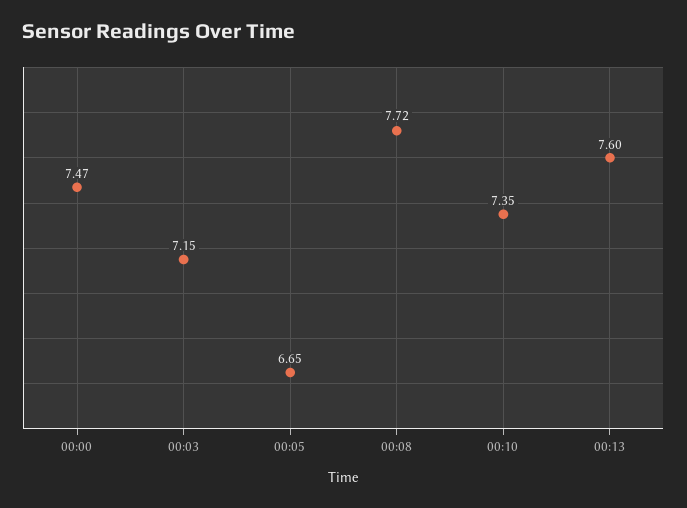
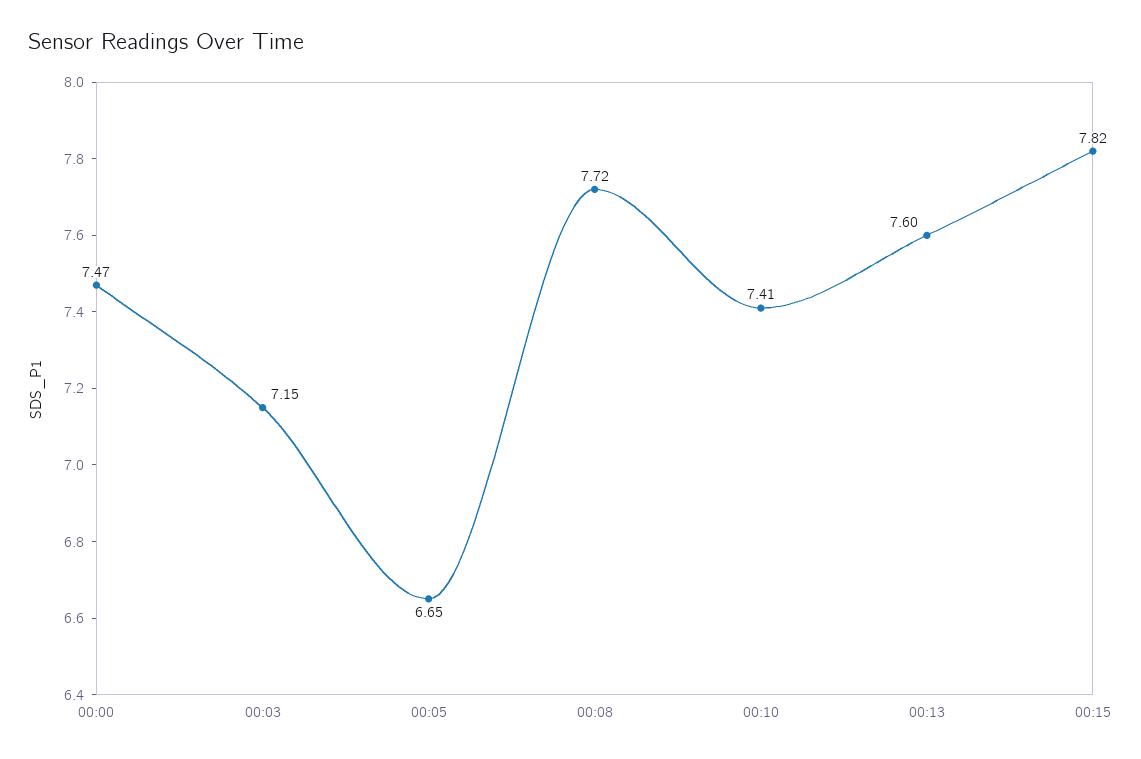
00:10: 7.35 -> 7.41
00:15: none -> 7.82

